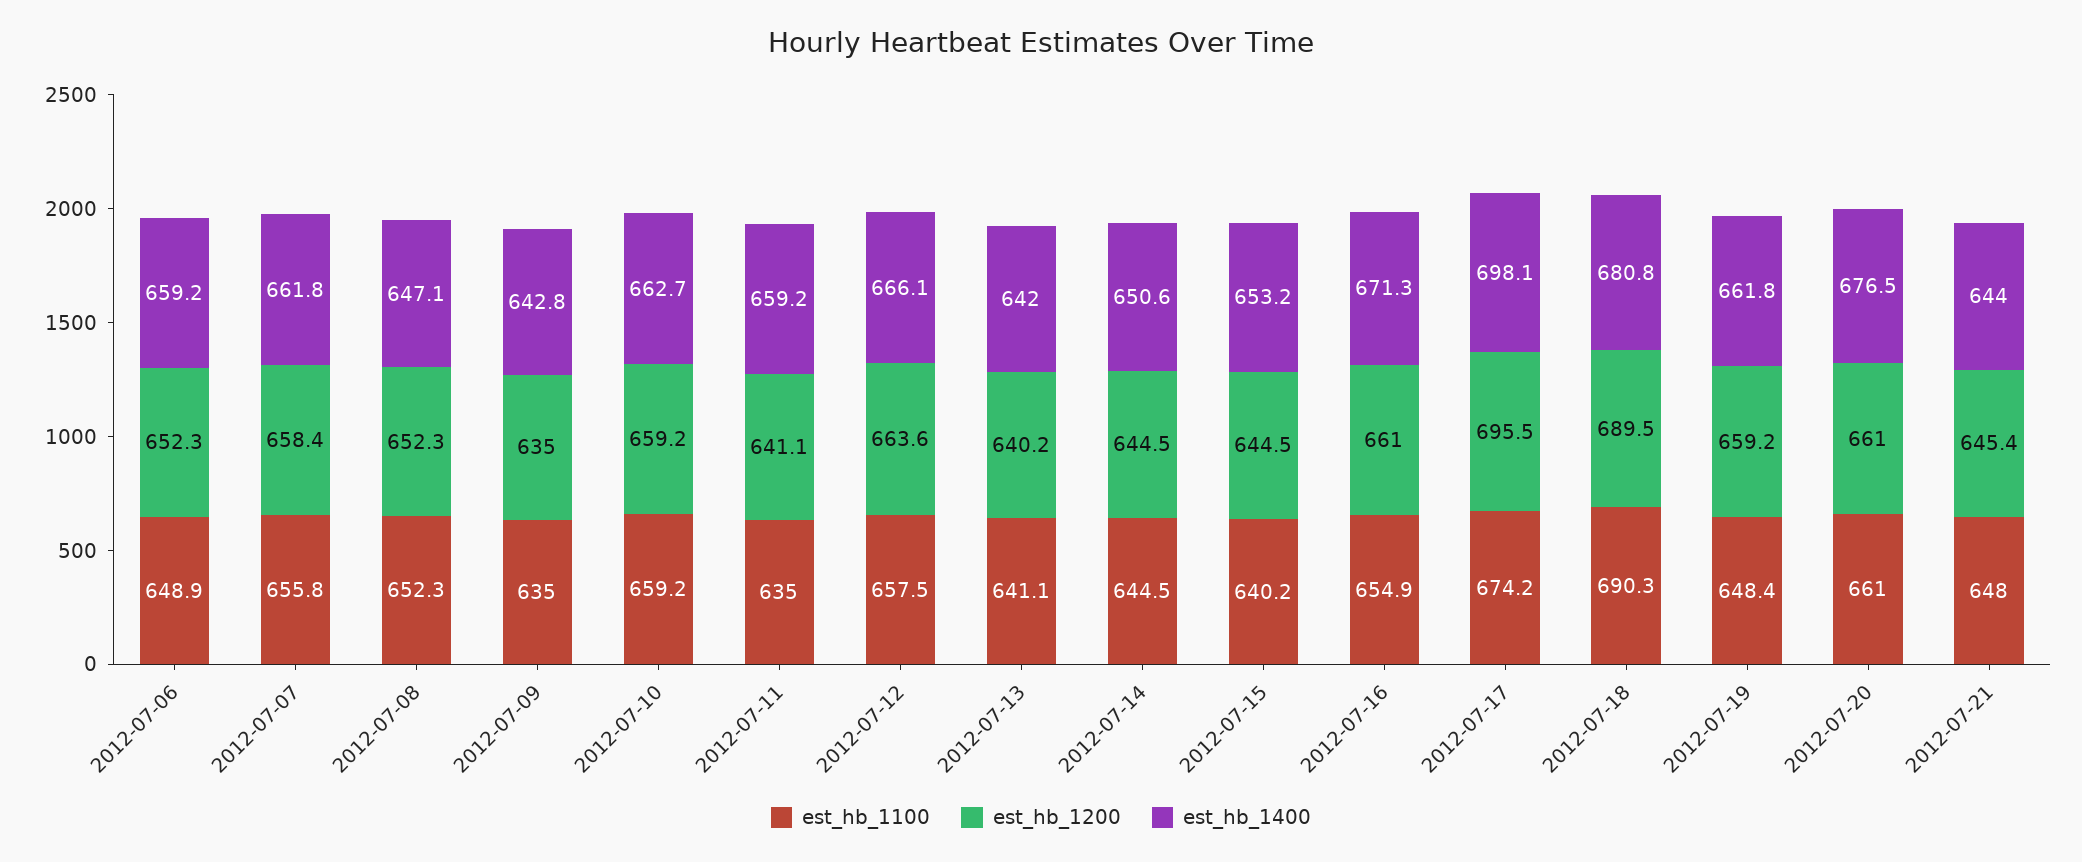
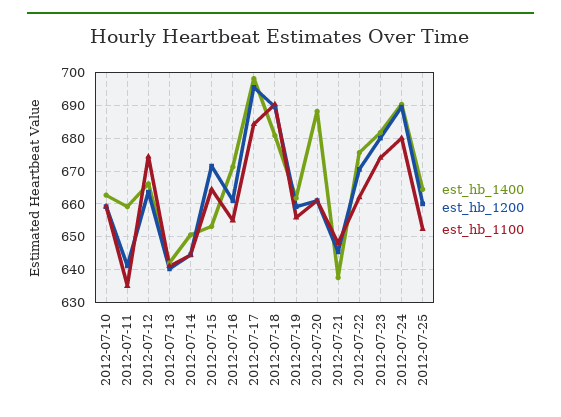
est_hb_1100, 2012-07-06: 648.9 -> none
est_hb_1200, 2012-07-06: 652.3 -> none
est_hb_1400, 2012-07-06: 659.2 -> none
est_hb_1100, 2012-07-07: 655.8 -> none
est_hb_1200, 2012-07-07: 658.4 -> none
est_hb_1400, 2012-07-07: 661.8 -> none
est_hb_1100, 2012-07-08: 652.3 -> none
est_hb_1200, 2012-07-08: 652.3 -> none
est_hb_1400, 2012-07-08: 647.1 -> none
est_hb_1100, 2012-07-09: 635 -> none
est_hb_1200, 2012-07-09: 635 -> none
est_hb_1400, 2012-07-09: 642.8 -> none
est_hb_1100, 2012-07-12: 657.5 -> 674
est_hb_1100, 2012-07-15: 640.2 -> 664
est_hb_1200, 2012-07-15: 644.5 -> 672
est_hb_1100, 2012-07-17: 674.2 -> 684
est_hb_1100, 2012-07-19: 648.4 -> 656
est_hb_1400, 2012-07-20: 676.5 -> 688
est_hb_1400, 2012-07-21: 644 -> 638
est_hb_1400, 2012-07-22: none -> 676
est_hb_1200, 2012-07-22: none -> 670
est_hb_1100, 2012-07-22: none -> 662
est_hb_1400, 2012-07-23: none -> 682
est_hb_1200, 2012-07-23: none -> 680
est_hb_1100, 2012-07-23: none -> 674
est_hb_1400, 2012-07-24: none -> 690
est_hb_1200, 2012-07-24: none -> 690
est_hb_1100, 2012-07-24: none -> 680
est_hb_1400, 2012-07-25: none -> 664
est_hb_1200, 2012-07-25: none -> 660
est_hb_1100, 2012-07-25: none -> 652

